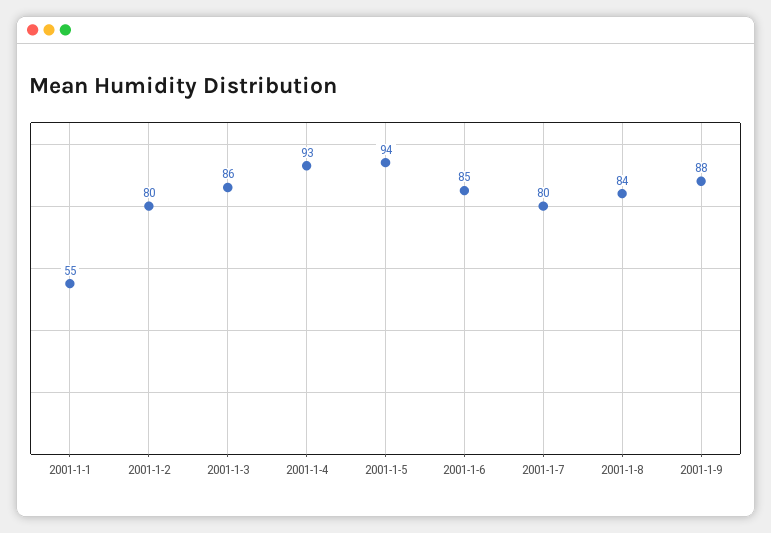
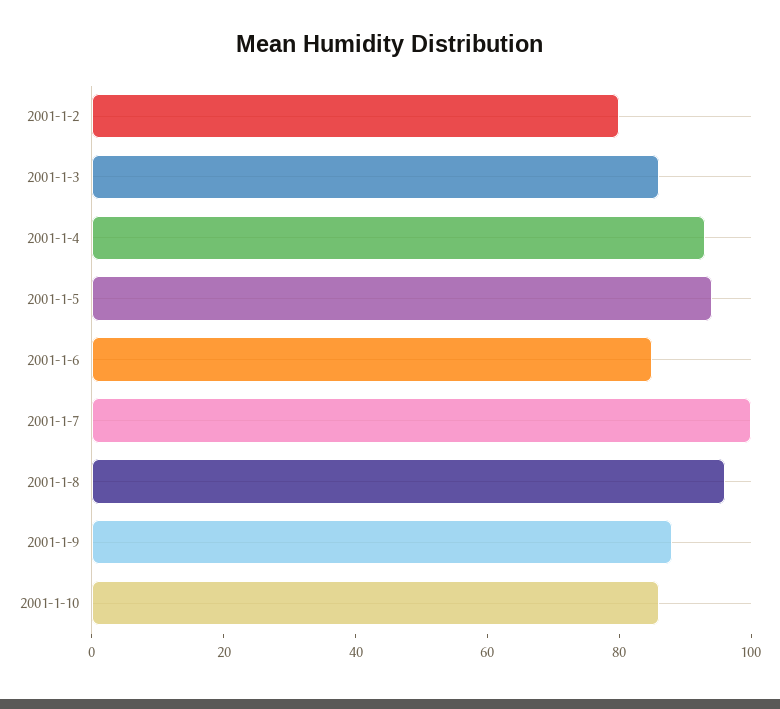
2001-1-1: 55 -> none
2001-1-7: 80 -> 100
2001-1-8: 84 -> 95
2001-1-10: none -> 85

